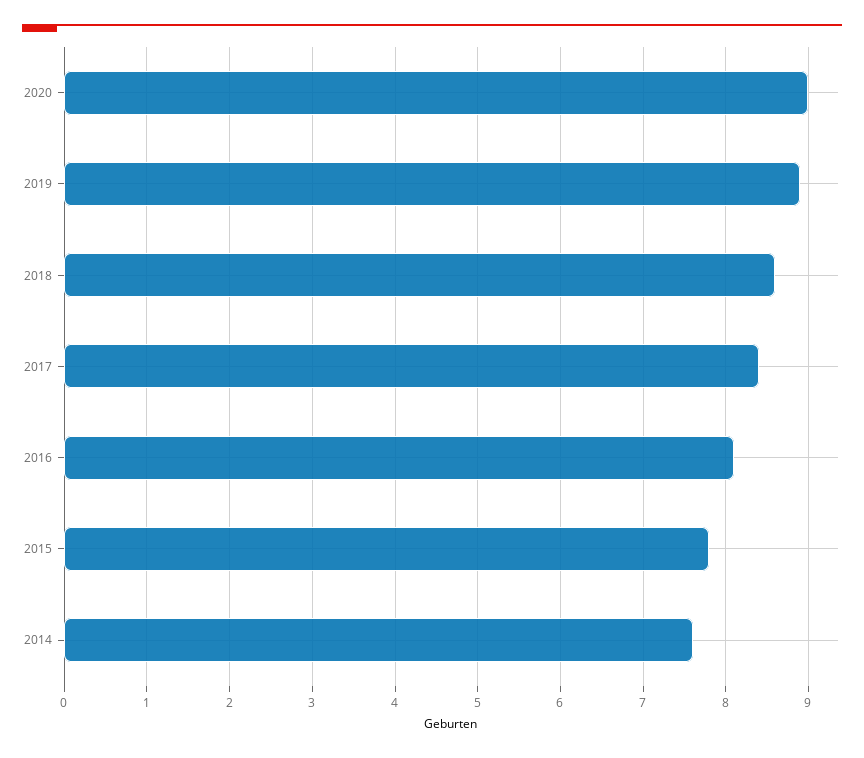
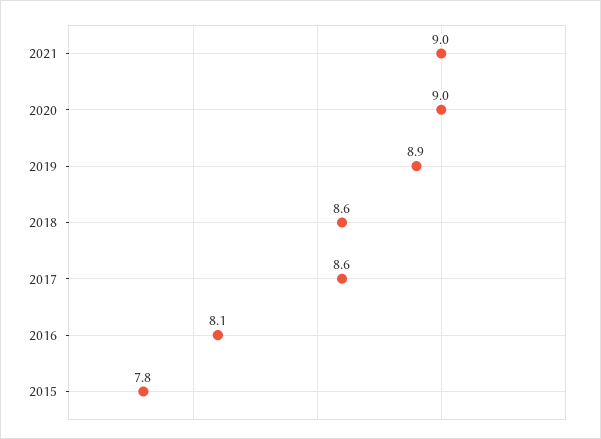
2017: 8.4 -> 8.6
2014: 7.6 -> none
2021: none -> 9

